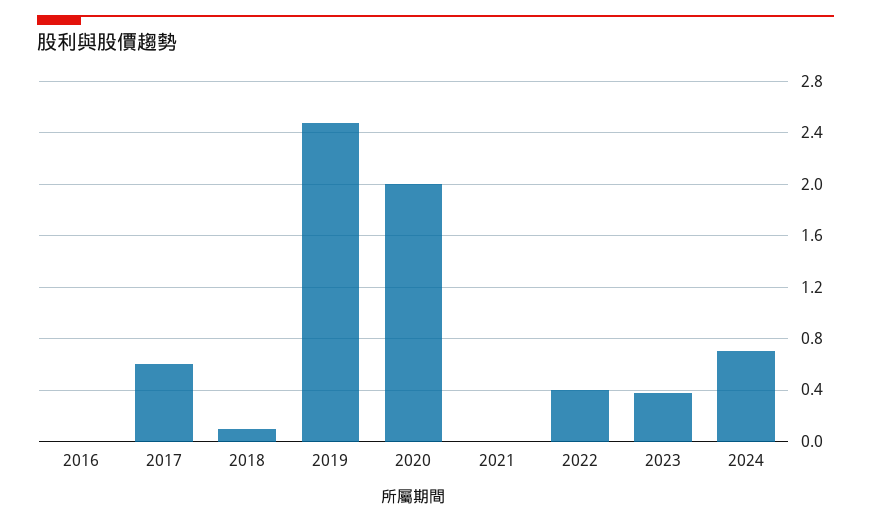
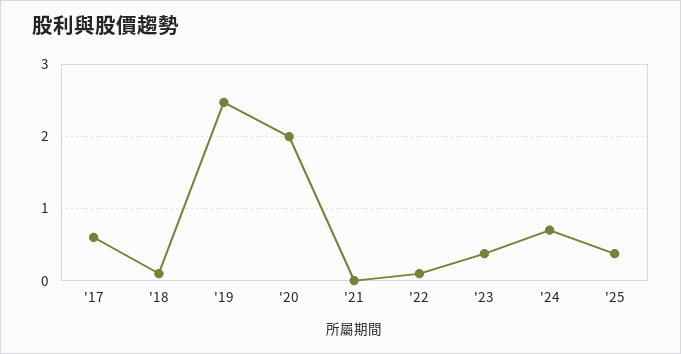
2016: 0 -> none
2022: 0.4 -> 0.1
'25: none -> 0.4

